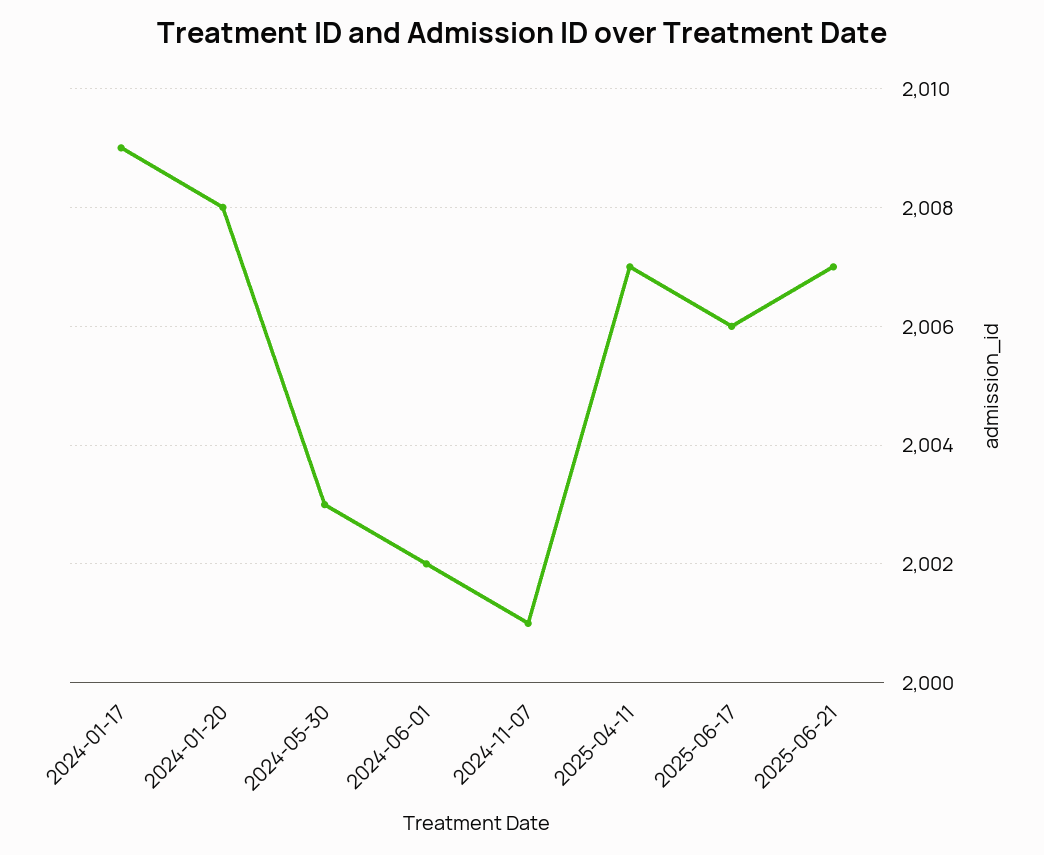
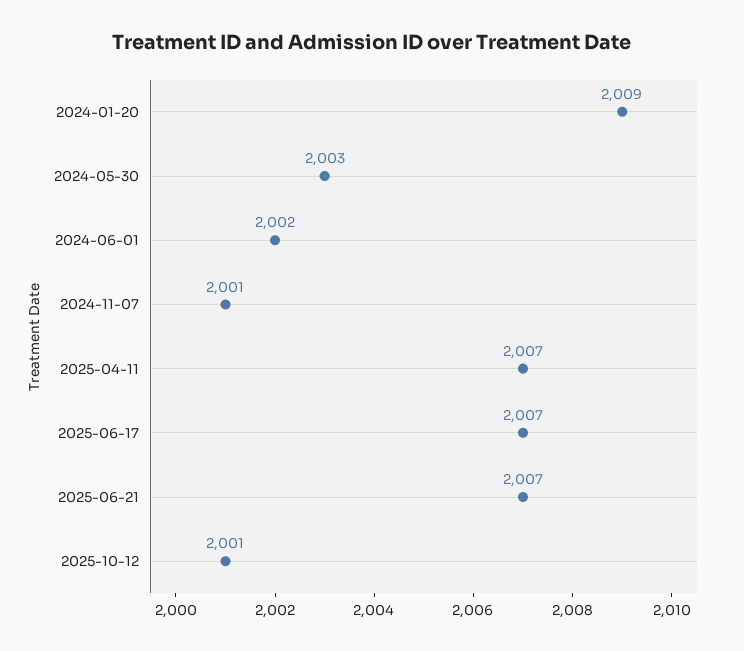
2024-01-17: 2009 -> none
2024-01-20: 2008 -> 2009
2025-06-17: 2006 -> 2007
2025-10-12: none -> 2001

